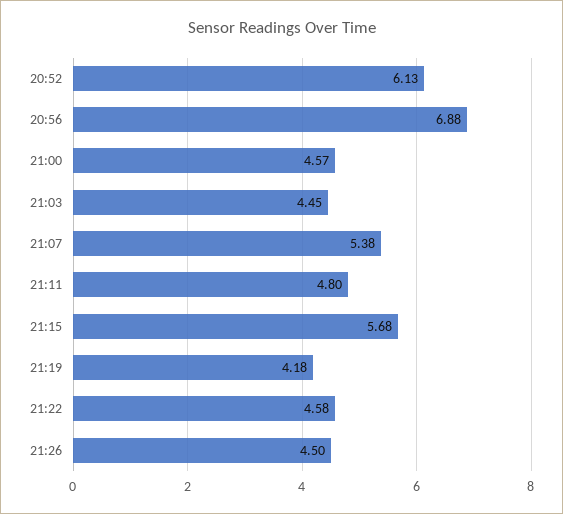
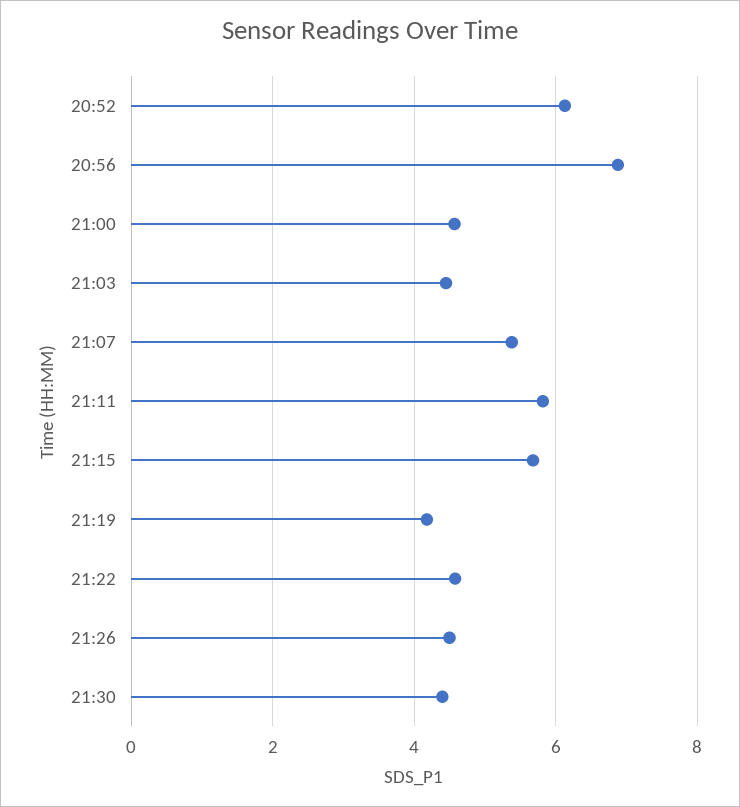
21:11: 4.8 -> 5.8
21:30: none -> 4.4

